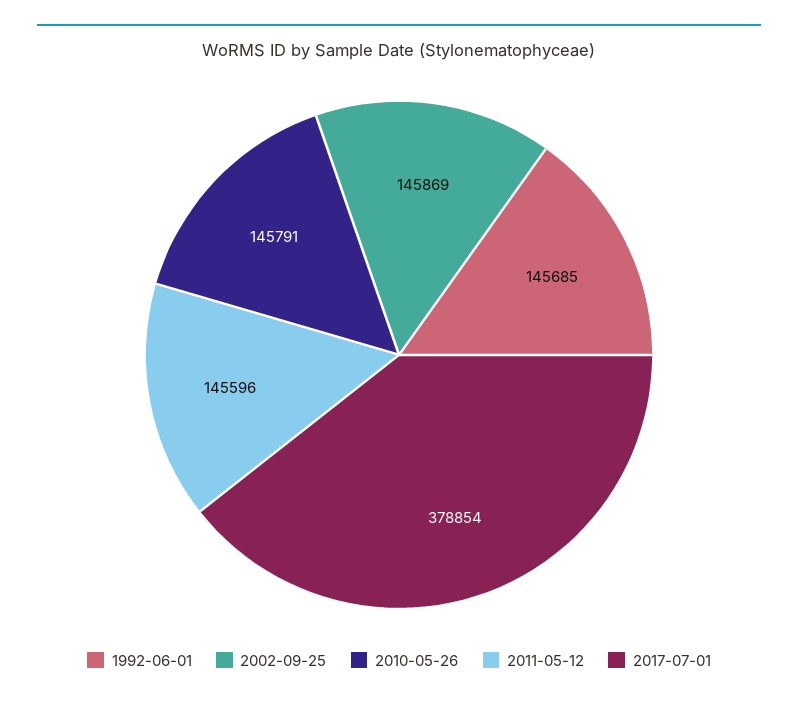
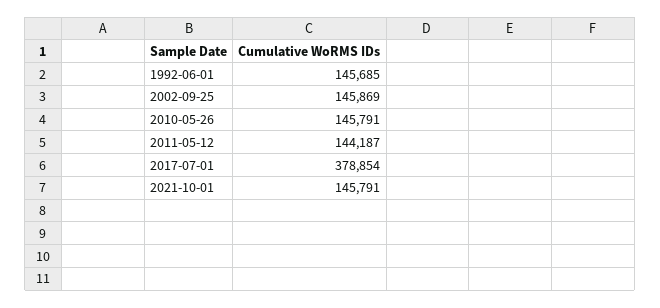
2011-05-12: 145596 -> 144187
2021-10-01: none -> 145791

